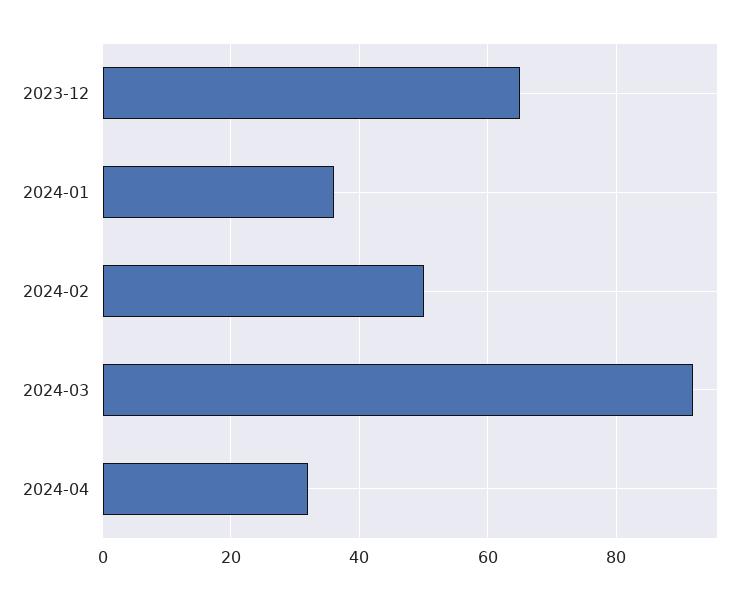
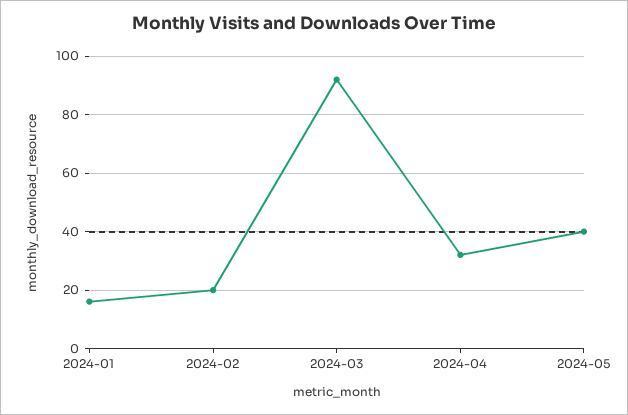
2023-12: 65 -> none
2024-01: 35 -> 15
2024-02: 50 -> 20
2024-05: none -> 40

